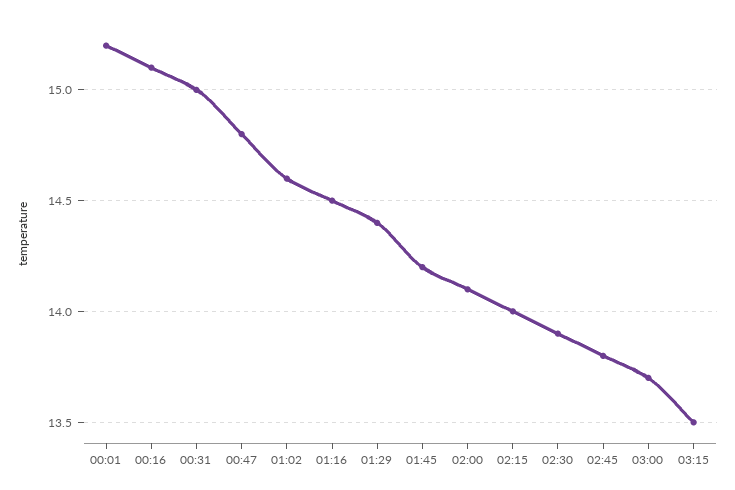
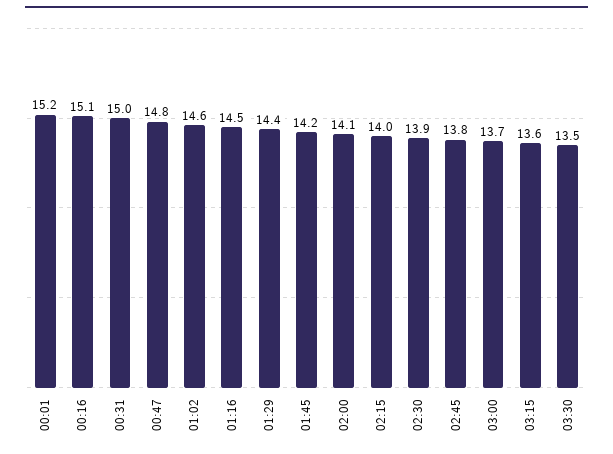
03:15: 13.5 -> 13.6
03:30: none -> 13.5

